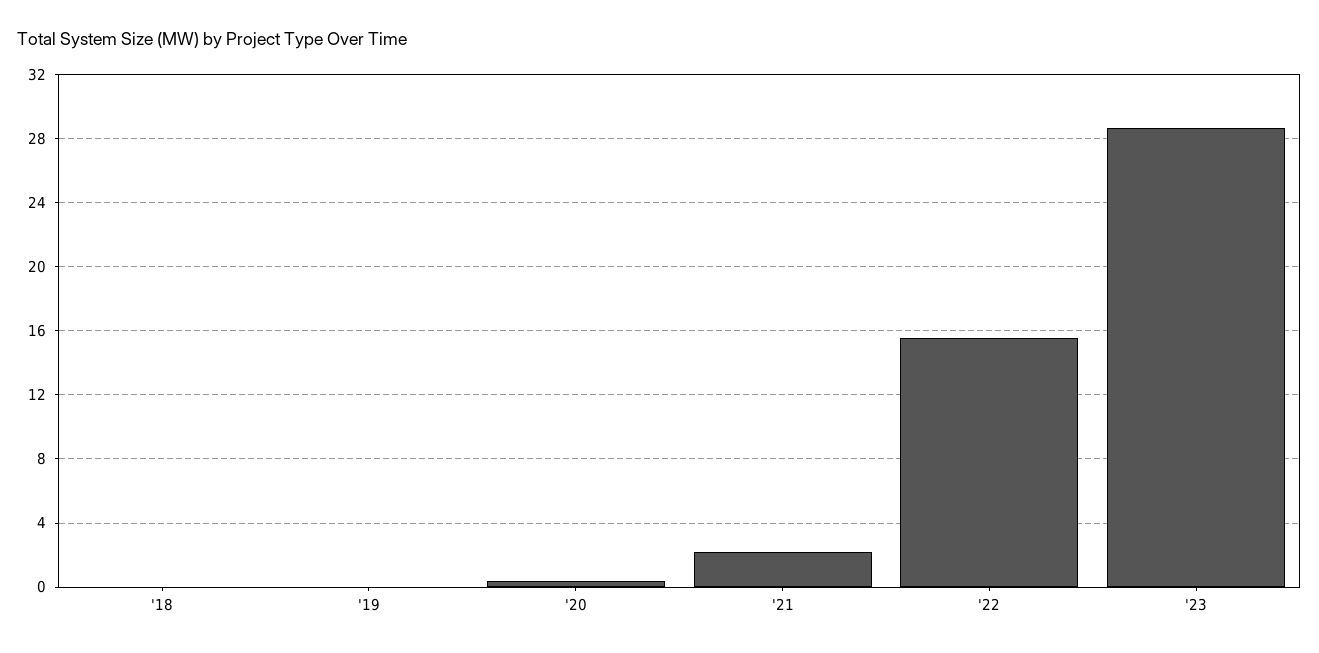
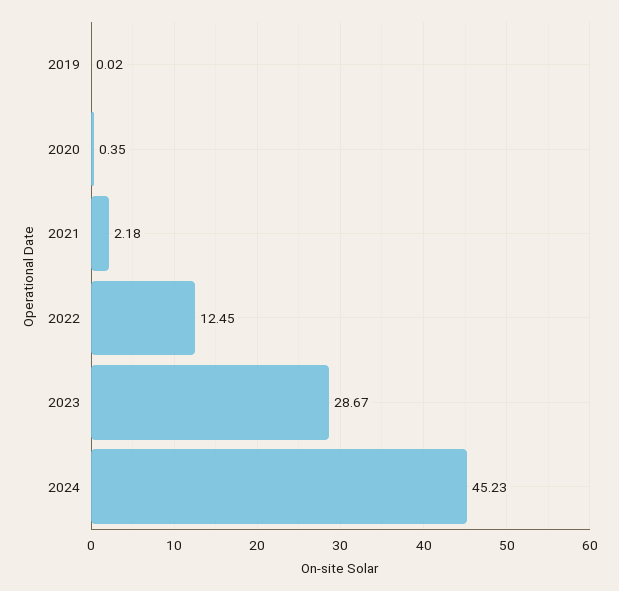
'18: 0 -> none
'22: 15.5 -> 12.45
2024: none -> 45.23

